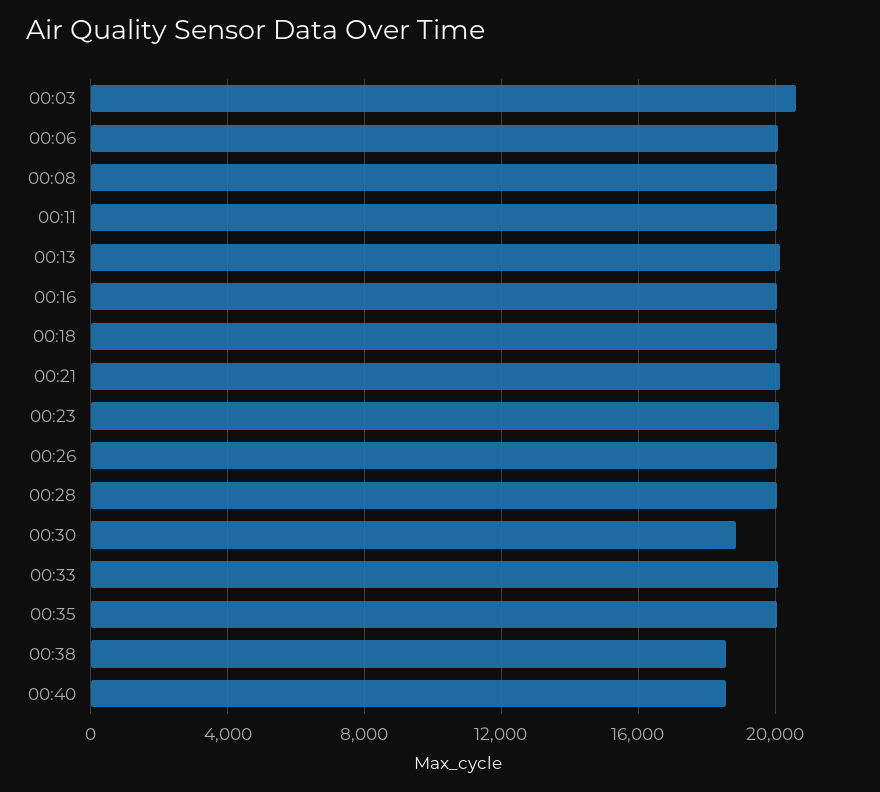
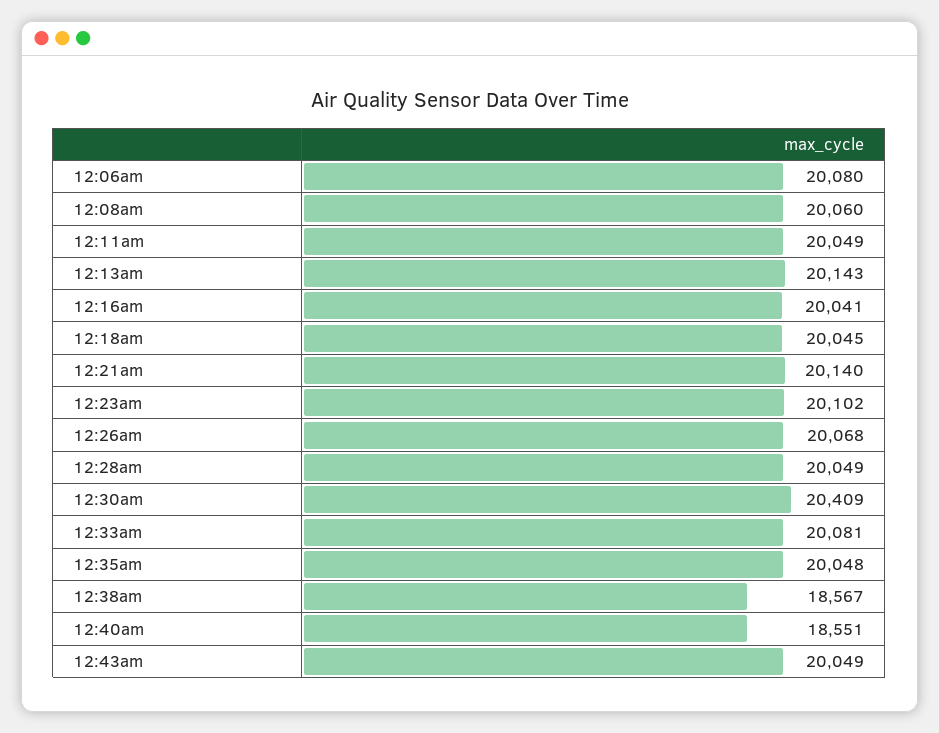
00:03: 20500 -> none
00:30: 19000 -> 20409
12:43am: none -> 20049

